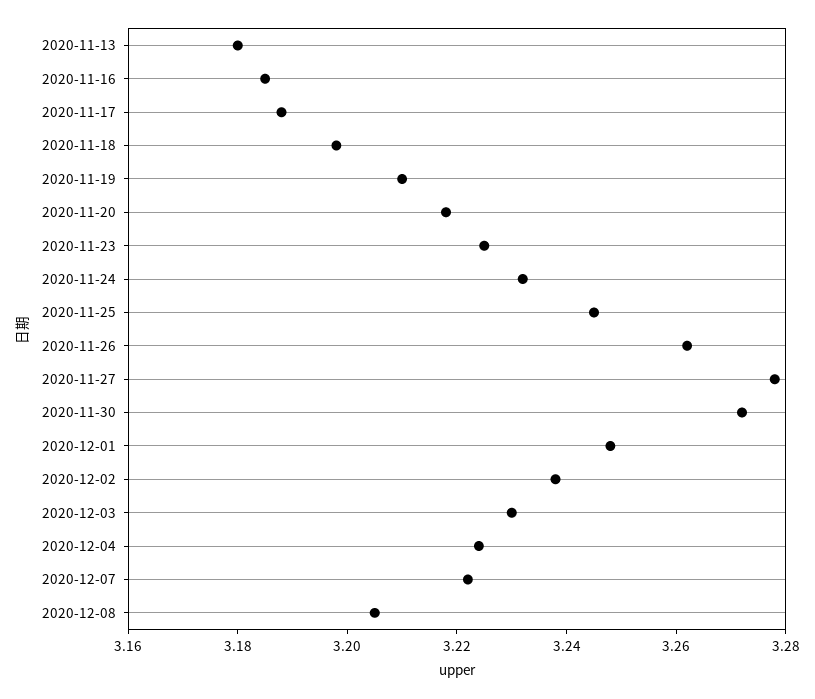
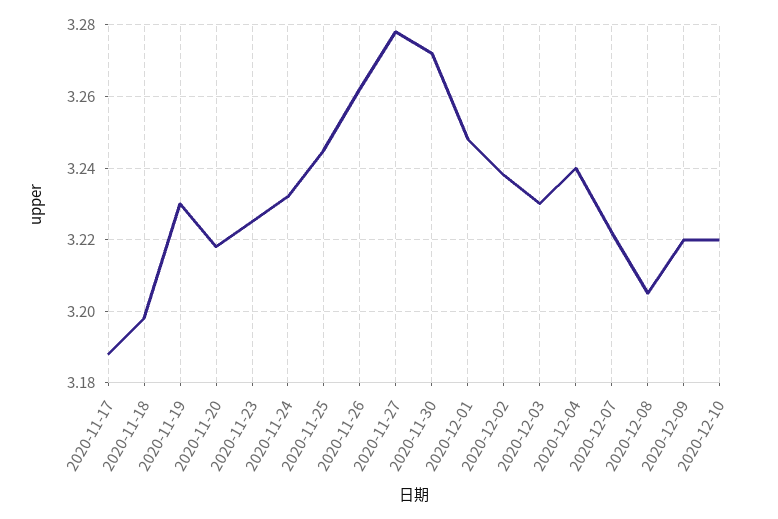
2020-11-13: 3.18 -> none
2020-11-16: 3.185 -> none
2020-11-19: 3.21 -> 3.23
2020-12-04: 3.225 -> 3.24
2020-12-09: none -> 3.22
2020-12-10: none -> 3.22

